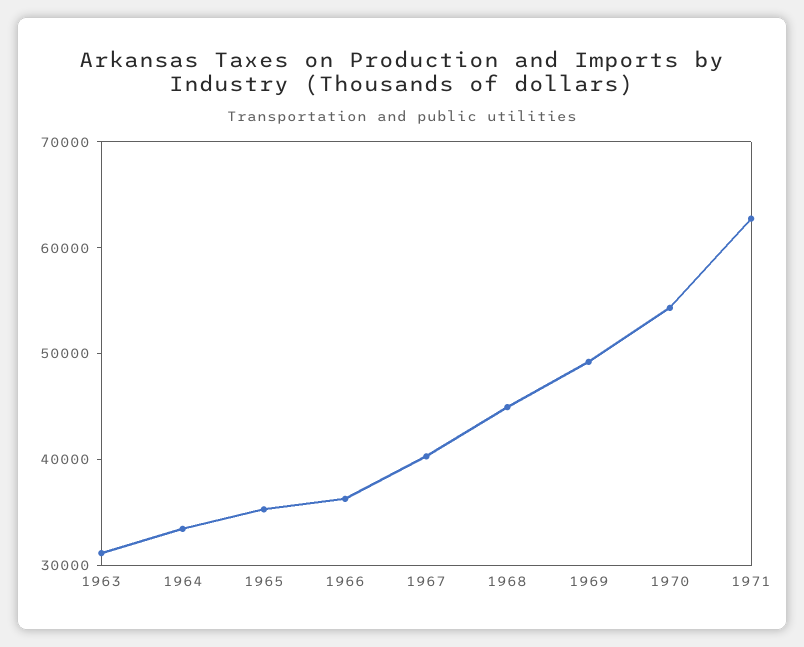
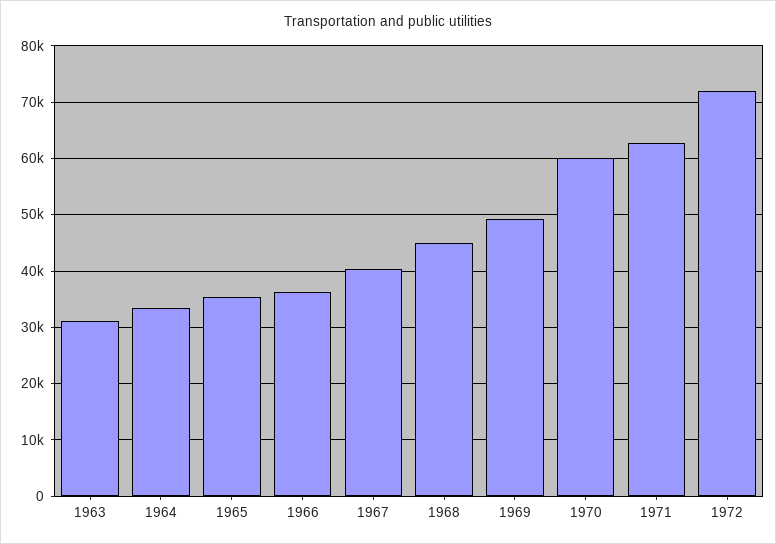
1970: 54000 -> 60000
1972: none -> 72000

